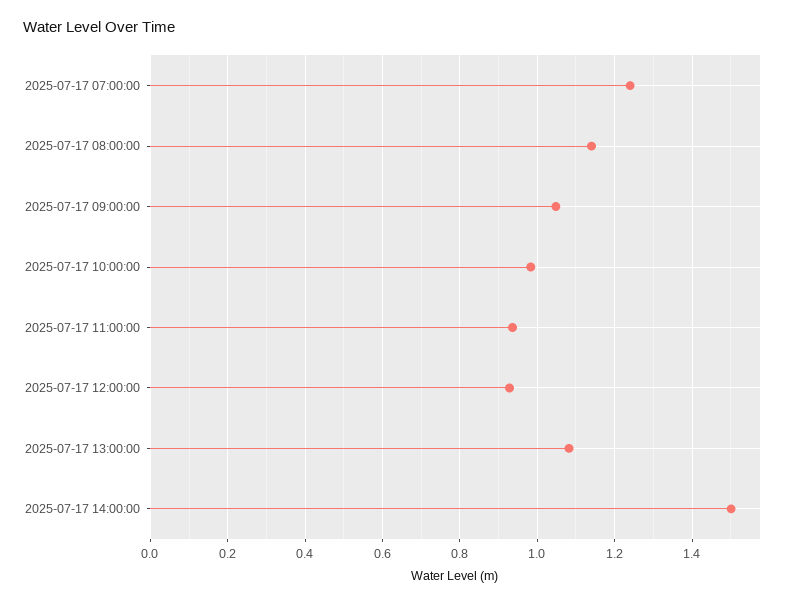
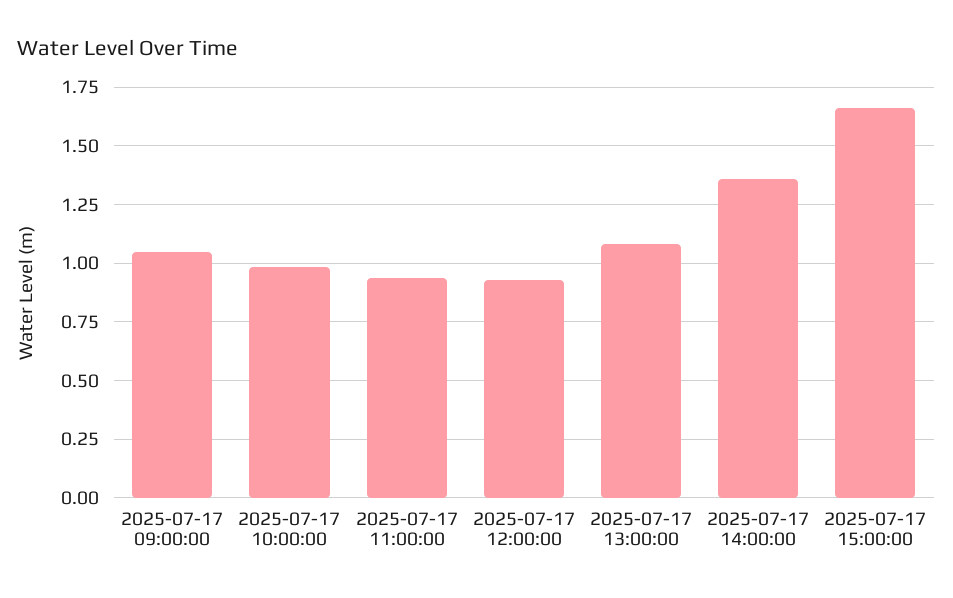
2025-07-17 07:00:00: 1.24 -> none
2025-07-17 08:00:00: 1.14 -> none
2025-07-17 14:00:00: 1.5 -> 1.35
2025-07-17 15:00:00: none -> 1.65

